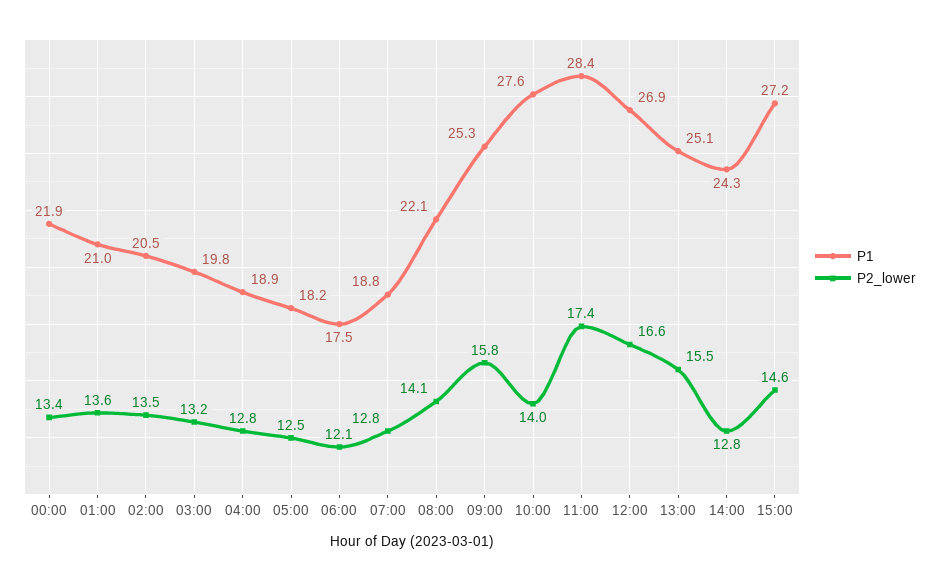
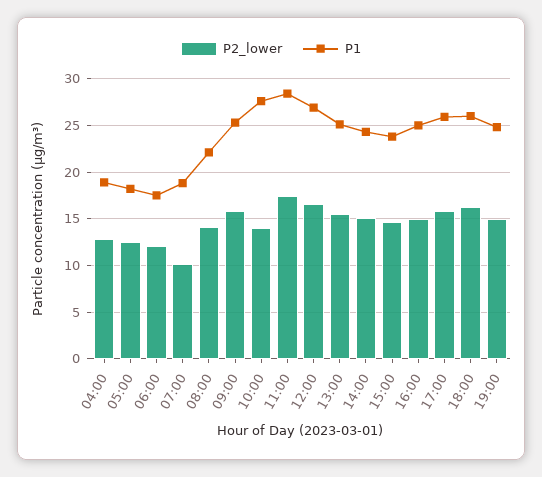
P1, 00:00: 21.9 -> none
P2_lower, 00:00: 13.4 -> none
P1, 01:00: 21 -> none
P2_lower, 01:00: 13.6 -> none
P1, 02:00: 20.5 -> none
P2_lower, 02:00: 13.5 -> none
P1, 03:00: 19.8 -> none
P2_lower, 03:00: 13.2 -> none
P2_lower, 07:00: 12.8 -> 10
P2_lower, 14:00: 12.8 -> 15
P1, 15:00: 27.2 -> 24
P2_lower, 16:00: none -> 15
P1, 16:00: none -> 25
P2_lower, 17:00: none -> 16
P1, 17:00: none -> 26
P2_lower, 18:00: none -> 16
P1, 18:00: none -> 26
P2_lower, 19:00: none -> 15
P1, 19:00: none -> 25

